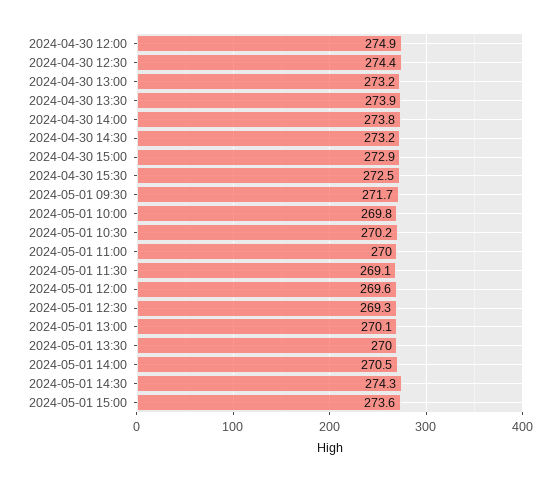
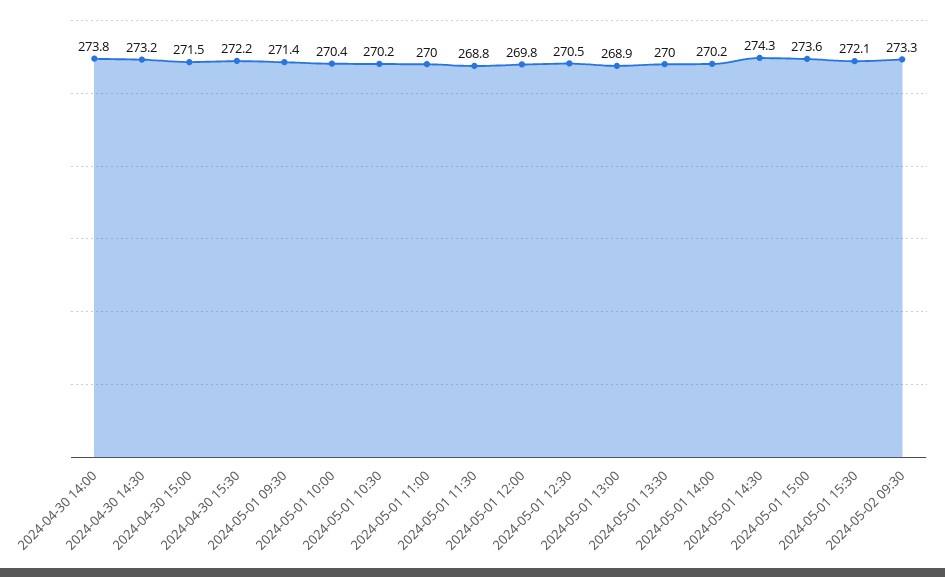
2024-04-30 12:00: 274.9 -> none
2024-04-30 12:30: 274.4 -> none
2024-04-30 13:00: 273.2 -> none
2024-04-30 13:30: 273.9 -> none
2024-04-30 15:00: 272.9 -> 271.5
2024-04-30 15:30: 272.5 -> 272.2
2024-05-01 09:30: 271.7 -> 271.4
2024-05-01 10:00: 269.8 -> 270.4
2024-05-01 11:30: 269.1 -> 268.8
2024-05-01 12:00: 269.6 -> 269.8
2024-05-01 12:30: 269.3 -> 270.5
2024-05-01 13:00: 270.1 -> 268.9
2024-05-01 14:00: 270.5 -> 270.2
2024-05-01 15:30: none -> 272.1
2024-05-02 09:30: none -> 273.3

